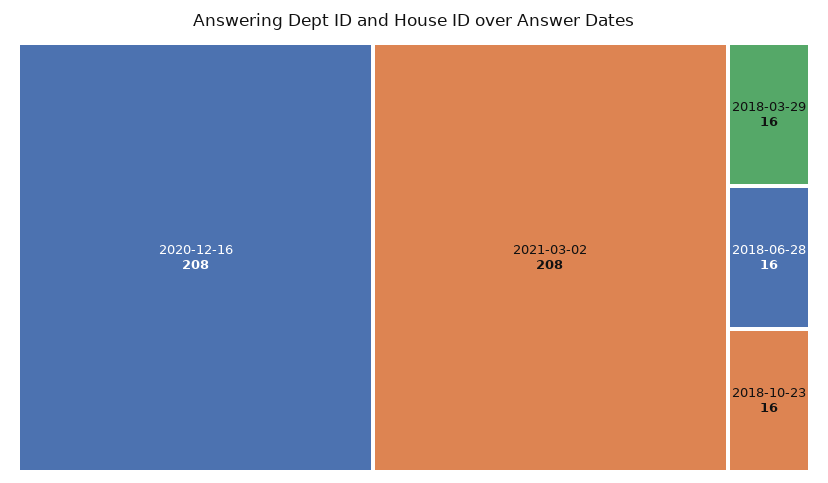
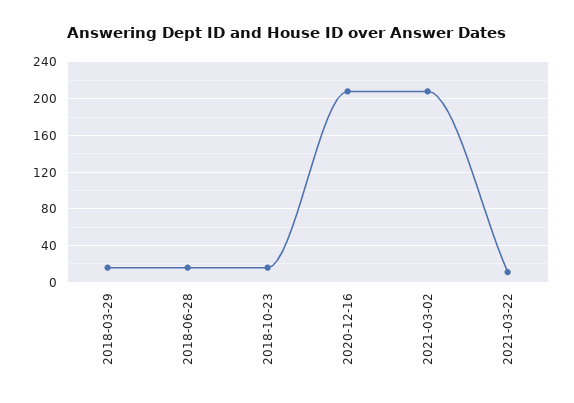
2021-03-22: none -> 10

